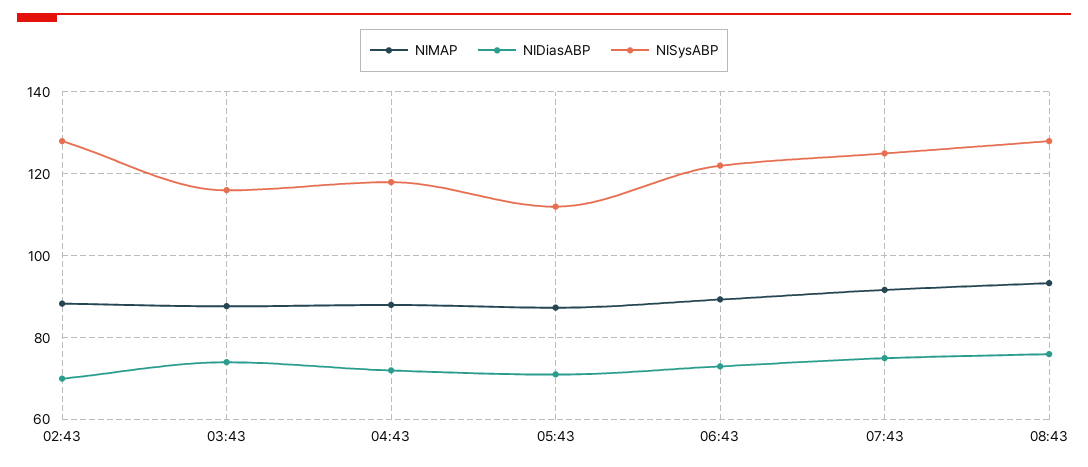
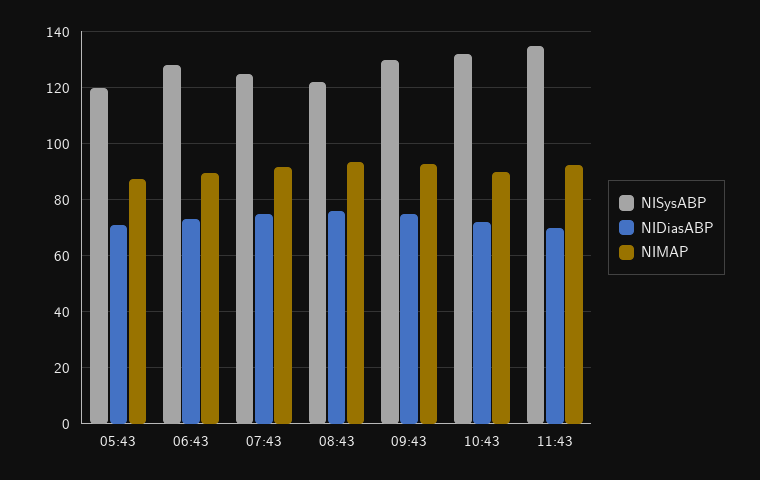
NIMAP, 02:43: 88 -> none
NIDiasABP, 02:43: 70 -> none
NISysABP, 02:43: 128 -> none
NIMAP, 03:43: 88 -> none
NIDiasABP, 03:43: 74 -> none
NISysABP, 03:43: 116 -> none
NIMAP, 04:43: 88 -> none
NIDiasABP, 04:43: 72 -> none
NISysABP, 04:43: 118 -> none
NISysABP, 05:43: 112 -> 120
NISysABP, 06:43: 122 -> 127.5
NISysABP, 08:43: 128 -> 122.5
NISysABP, 09:43: none -> 130
NIDiasABP, 09:43: none -> 75
NIMAP, 09:43: none -> 92.5
NISysABP, 10:43: none -> 132.5
NIDiasABP, 10:43: none -> 72.5
NIMAP, 10:43: none -> 90
NISysABP, 11:43: none -> 135
NIDiasABP, 11:43: none -> 70
NIMAP, 11:43: none -> 92.5

